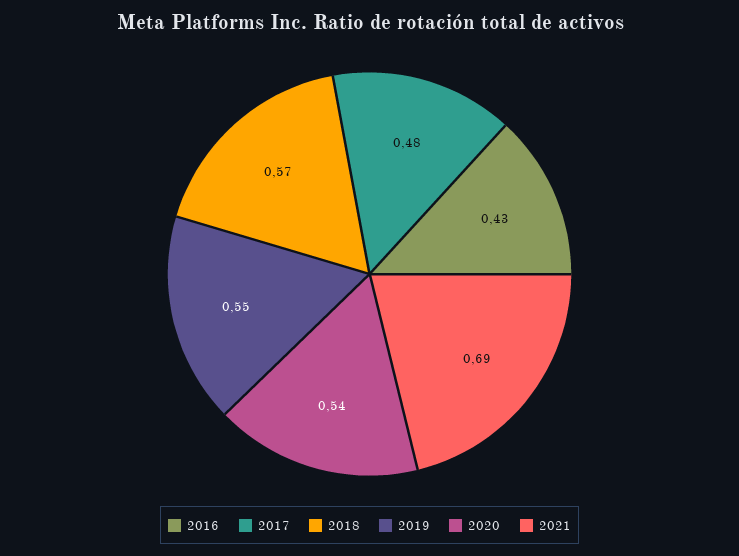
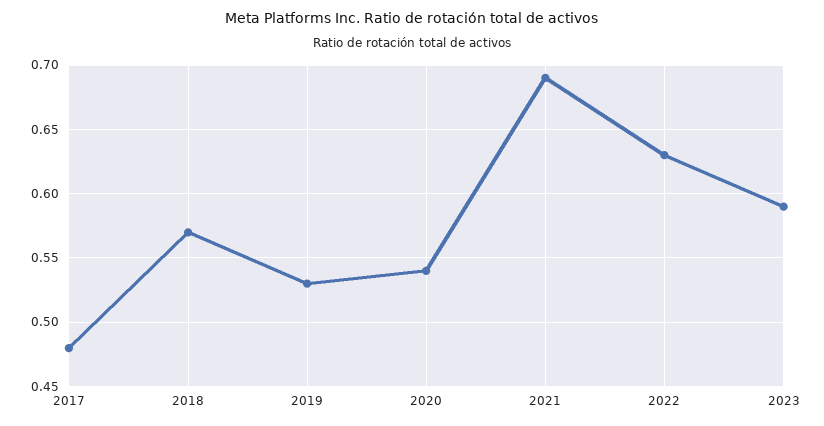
2016: 0.43 -> none
2019: 0.55 -> 0.53
2022: none -> 0.63
2023: none -> 0.59

